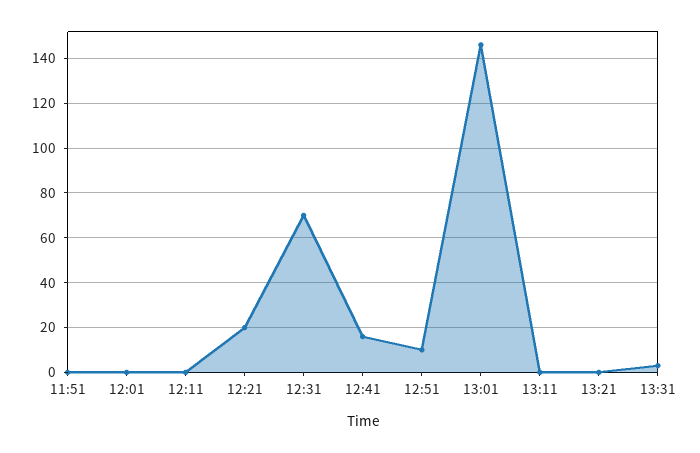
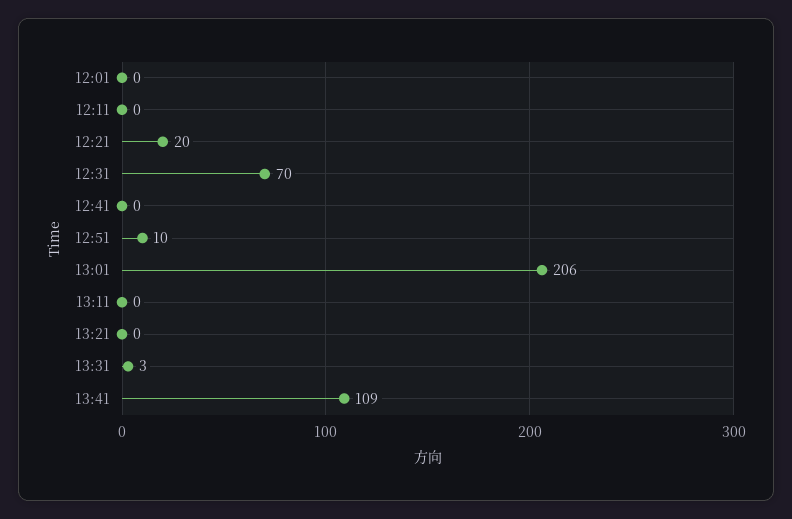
11:51: 0 -> none
12:41: 15 -> 0
13:01: 145 -> 206
13:41: none -> 109

